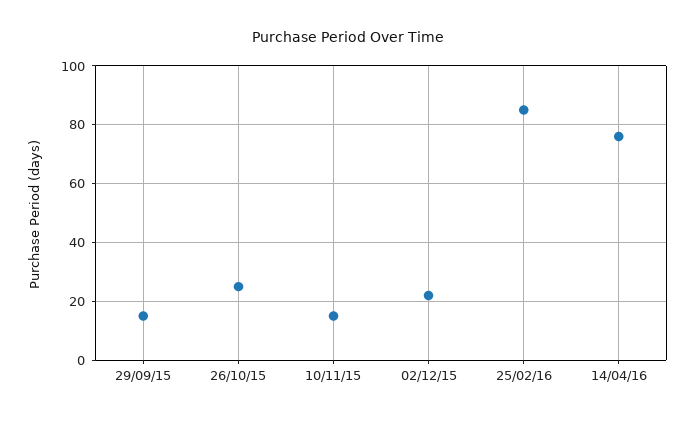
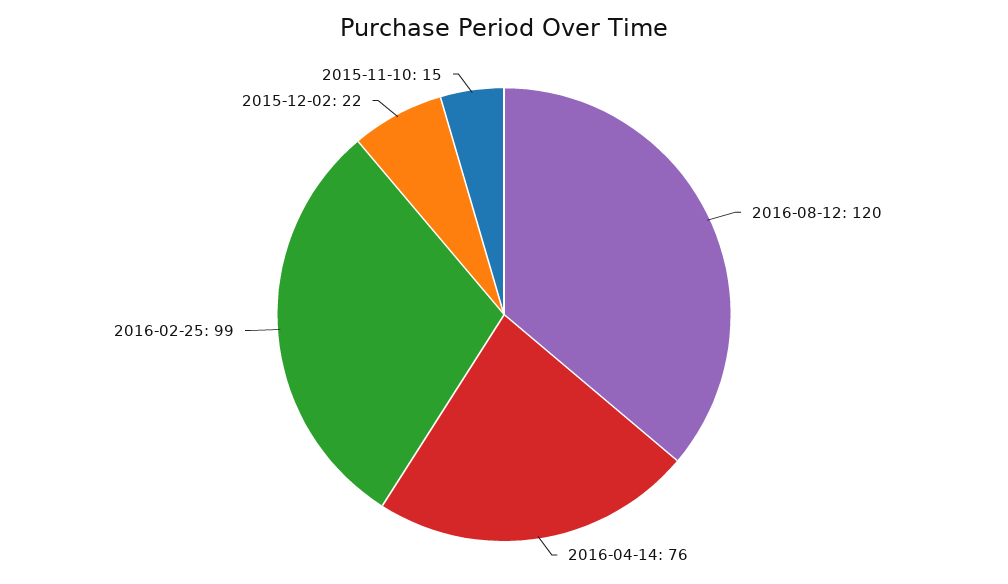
29/09/15: 15 -> none
26/10/15: 25 -> none
25/02/16: 85 -> 99
2016-08-12: none -> 120

